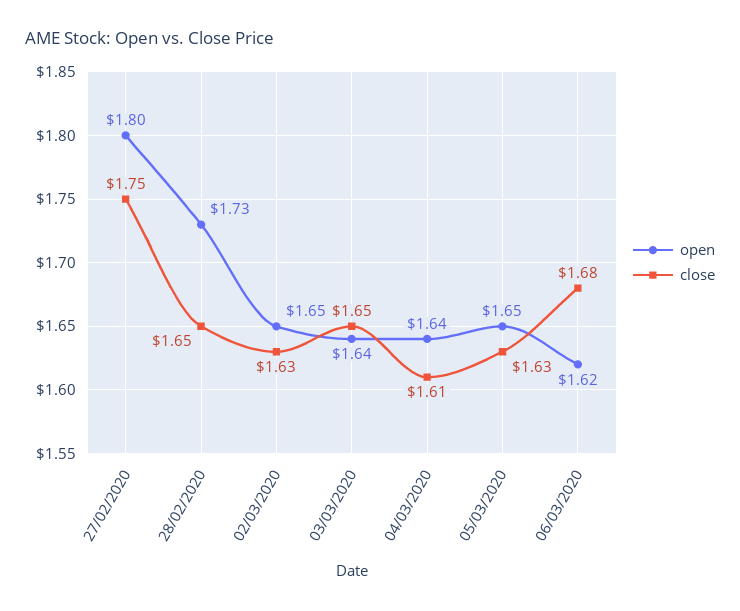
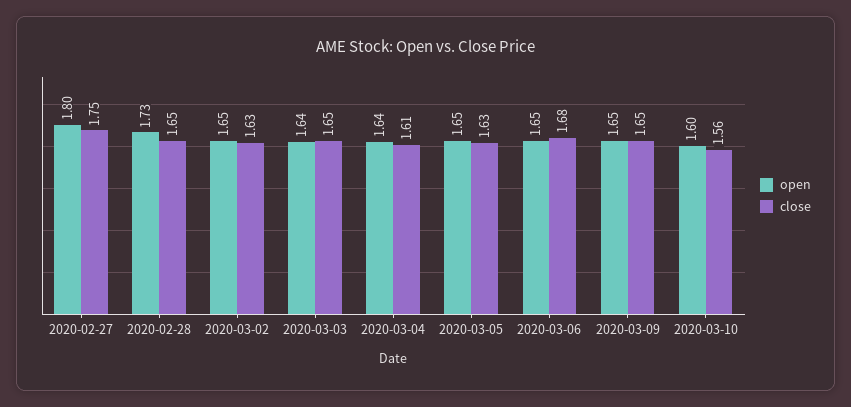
open, 06/03/2020: 1.62 -> 1.65
open, 2020-03-09: none -> 1.65
close, 2020-03-09: none -> 1.65
open, 2020-03-10: none -> 1.6
close, 2020-03-10: none -> 1.56

